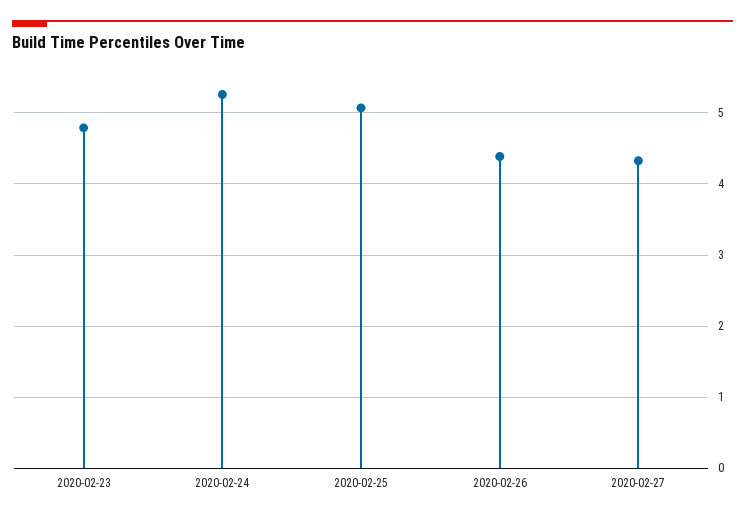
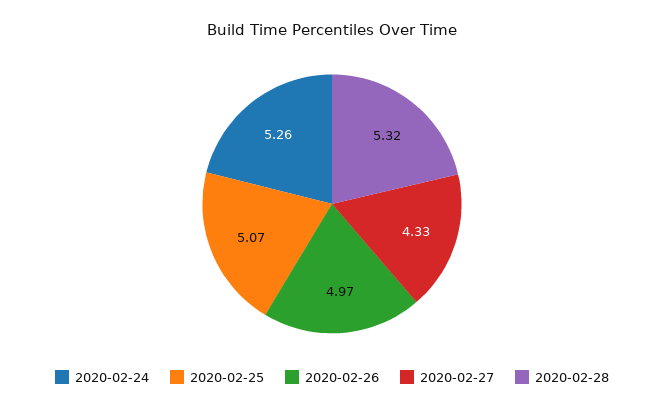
2020-02-23: 4.8 -> none
2020-02-26: 4.4 -> 4.97
2020-02-28: none -> 5.32

